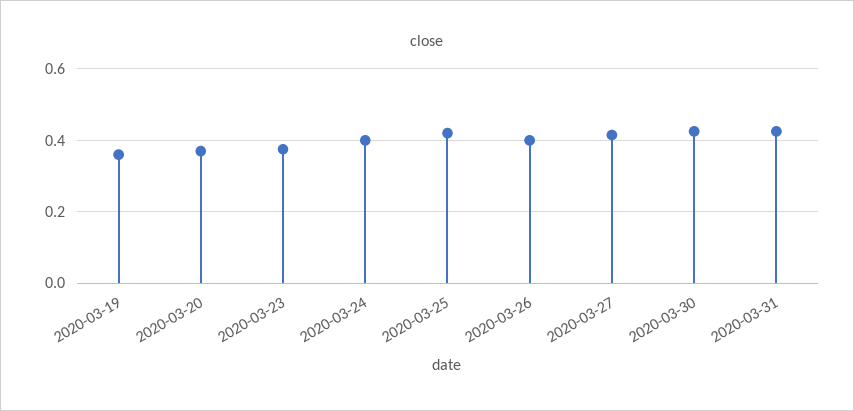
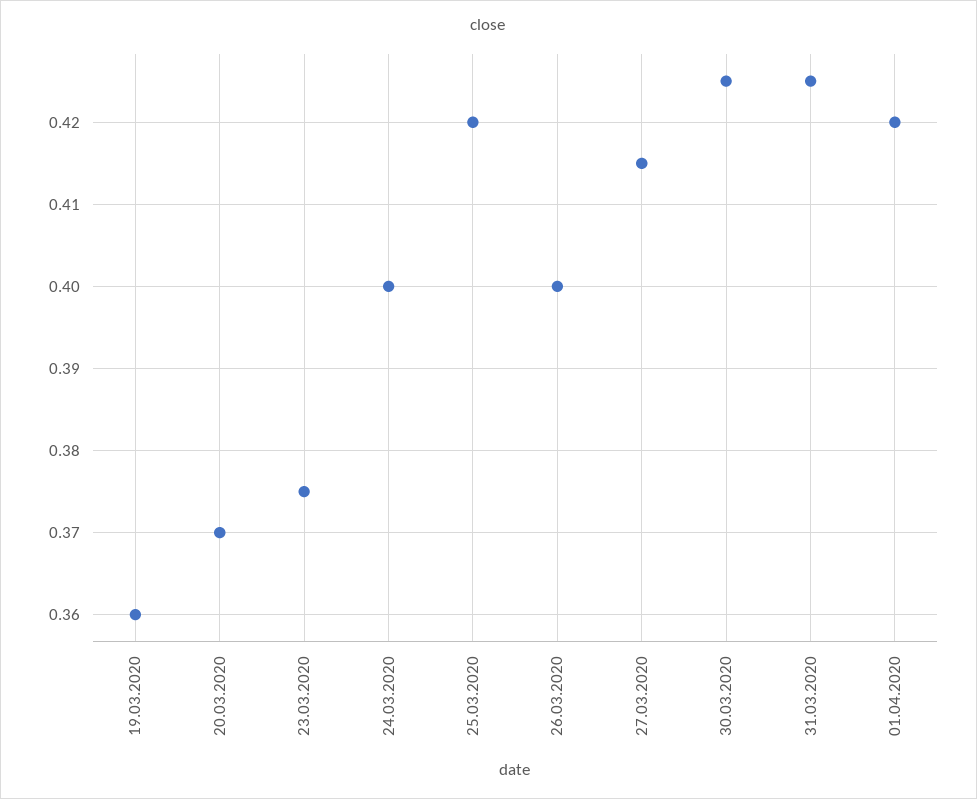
01.04.2020: none -> 0.42

